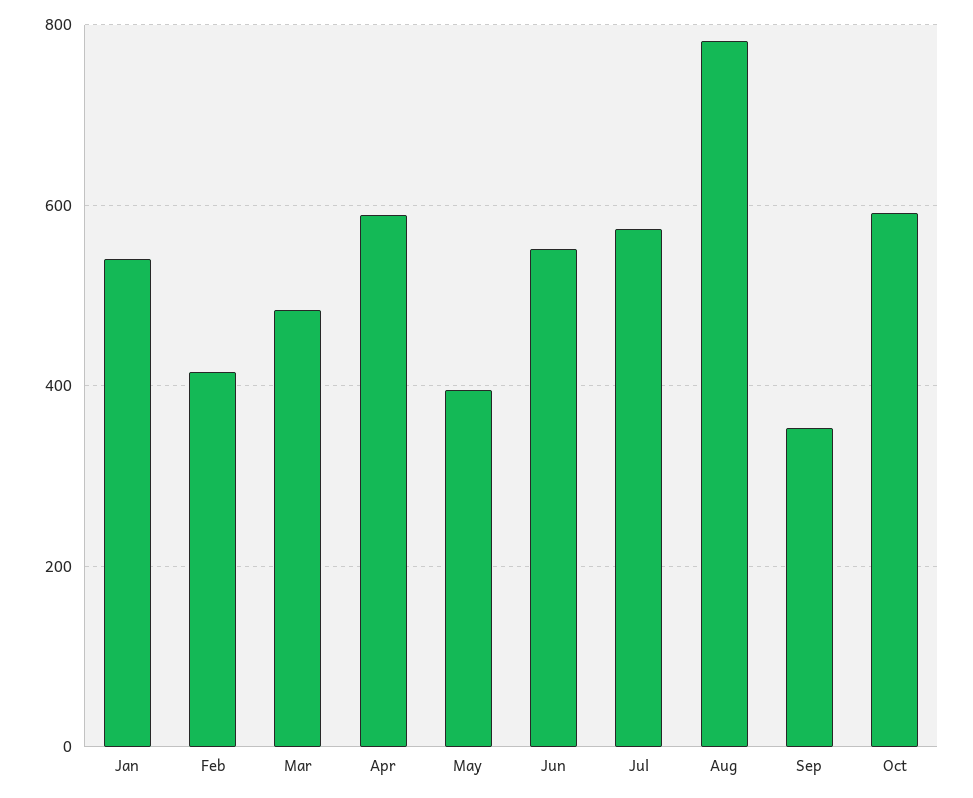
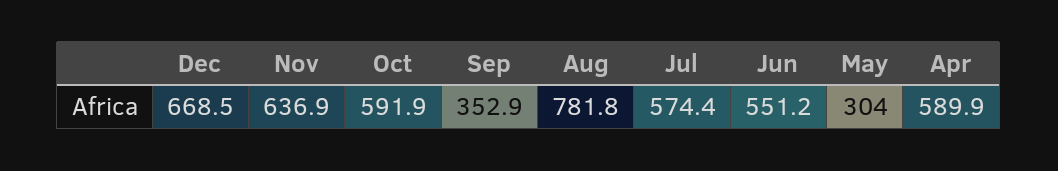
Jan: 540 -> none
Feb: 420 -> none
Mar: 480 -> none
May: 400 -> 304
Dec: none -> 668.5
Nov: none -> 636.9

